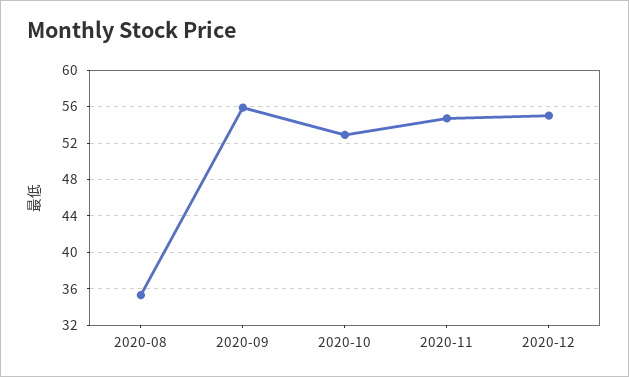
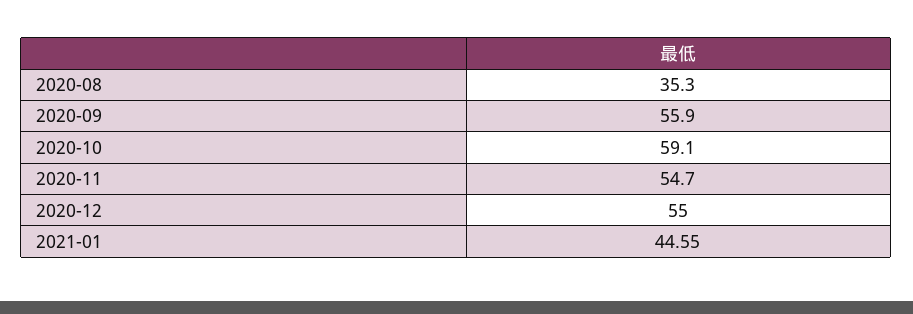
2020-10: 53 -> 59.1
2021-01: none -> 44.55

